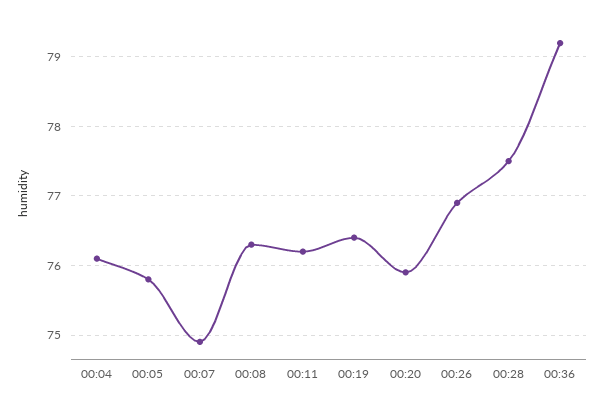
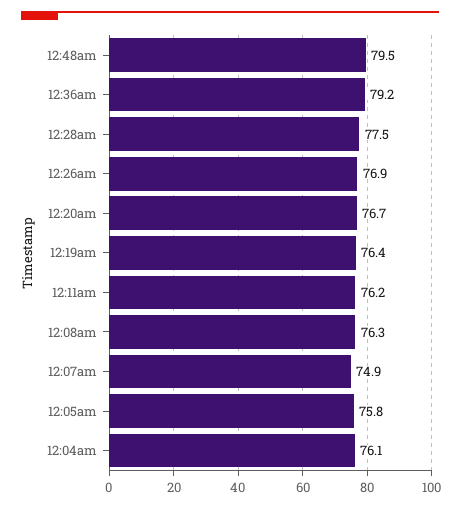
00:20: 75.9 -> 76.7
12:48am: none -> 79.5

